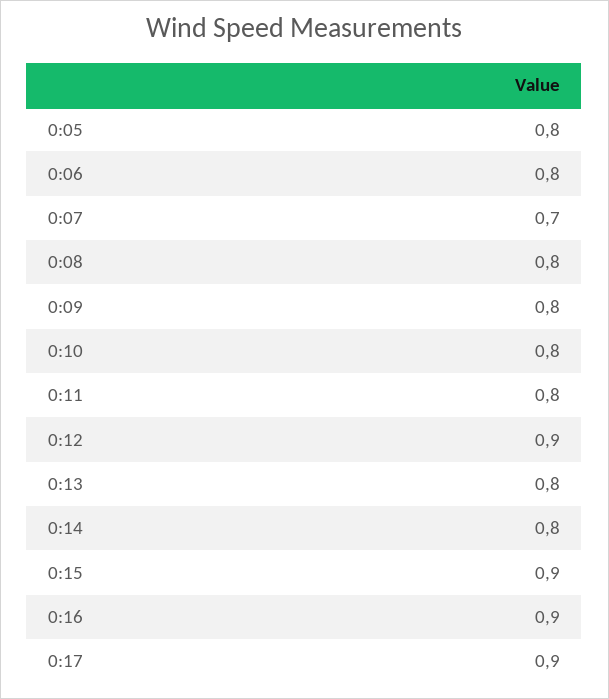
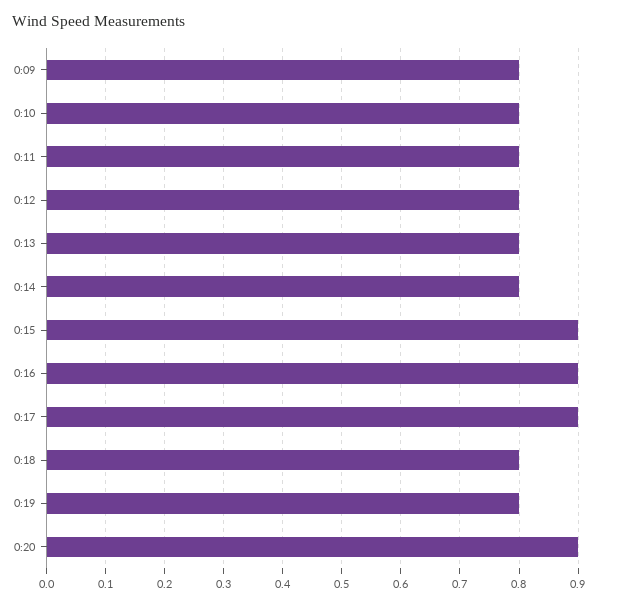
0:05: 0.8 -> none
0:06: 0.8 -> none
0:07: 0.7 -> none
0:08: 0.8 -> none
0:12: 0.9 -> 0.8
0:18: none -> 0.8
0:19: none -> 0.8
0:20: none -> 0.9

